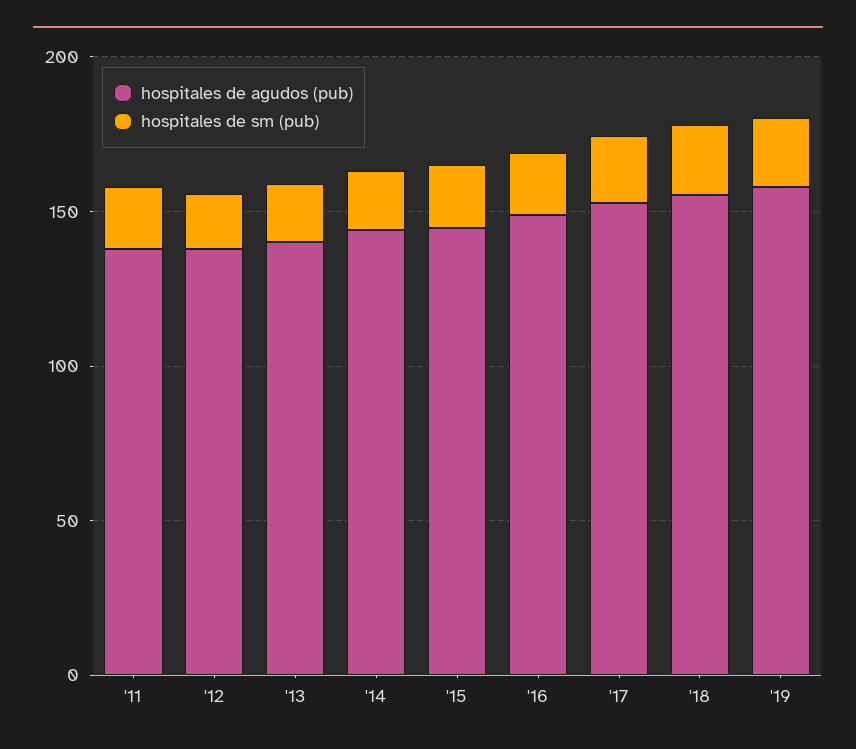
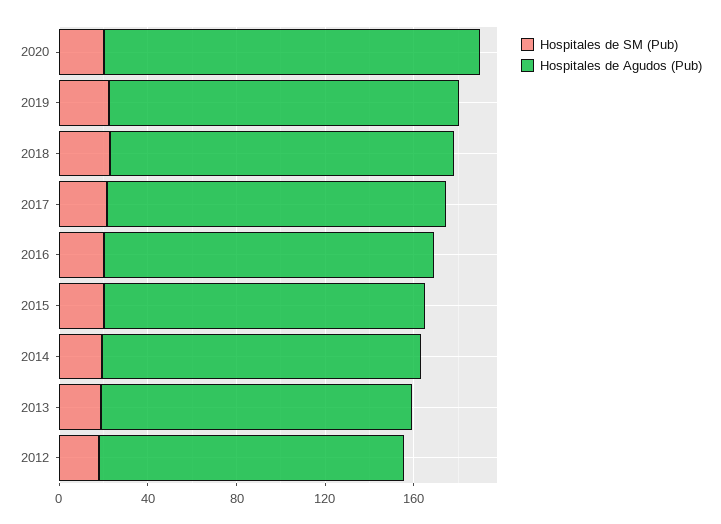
hospitales de agudos (pub), '11: 140 -> none
hospitales de sm (pub), '11: 20 -> none
hospitales de sm (pub), 2020: none -> 20
hospitales de agudos (pub), 2020: none -> 170

